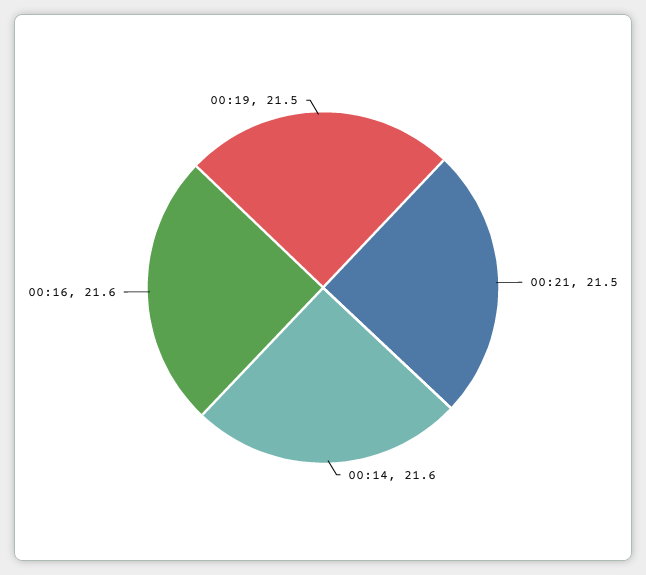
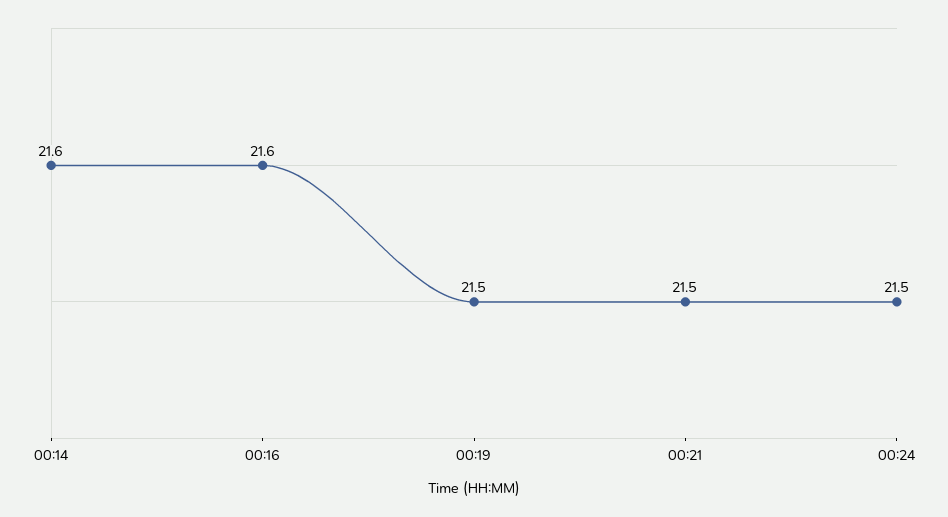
00:24: none -> 21.5

